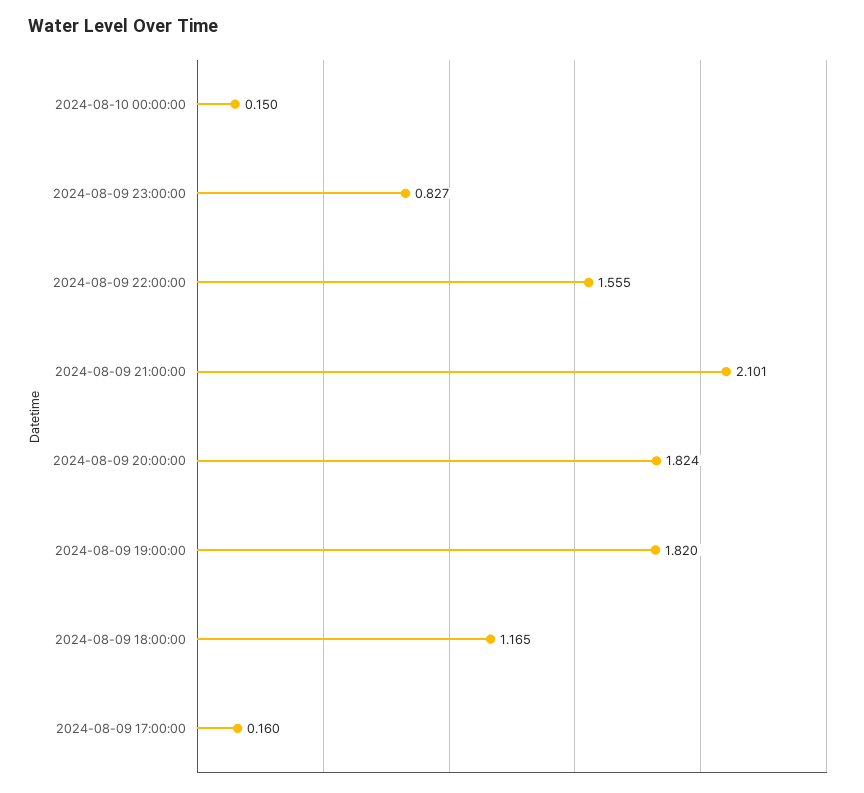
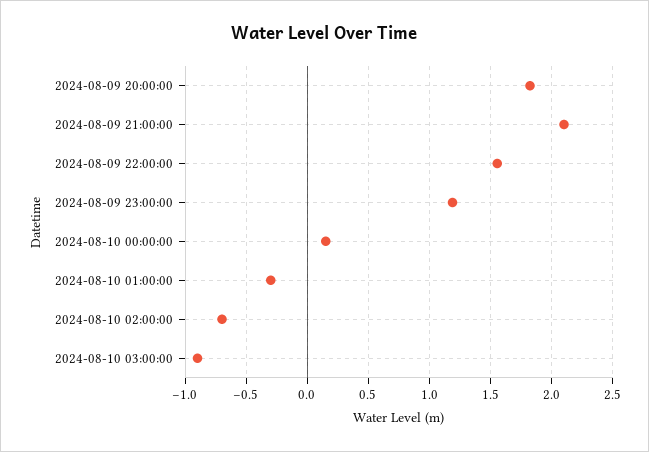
2024-08-09 23:00:00: 0.827 -> 1.2
2024-08-09 19:00:00: 1.82 -> none
2024-08-09 18:00:00: 1.165 -> none
2024-08-09 17:00:00: 0.16 -> none
2024-08-10 01:00:00: none -> -0.3
2024-08-10 02:00:00: none -> -0.7
2024-08-10 03:00:00: none -> -0.9

